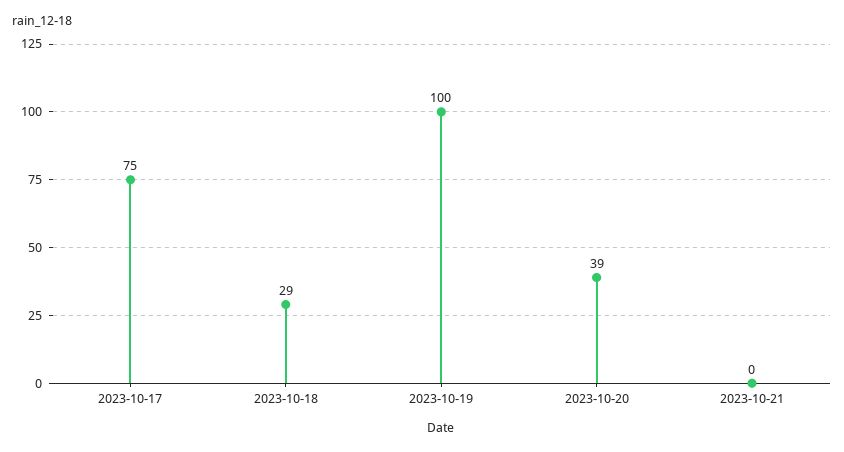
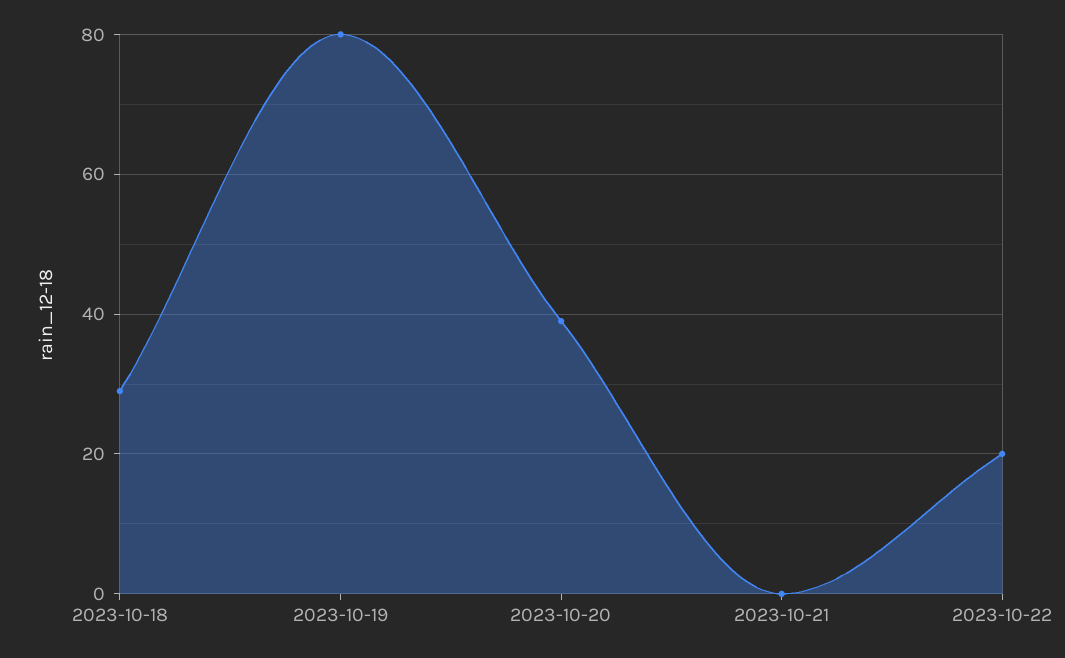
2023-10-17: 75 -> none
2023-10-19: 100 -> 80
2023-10-22: none -> 20

